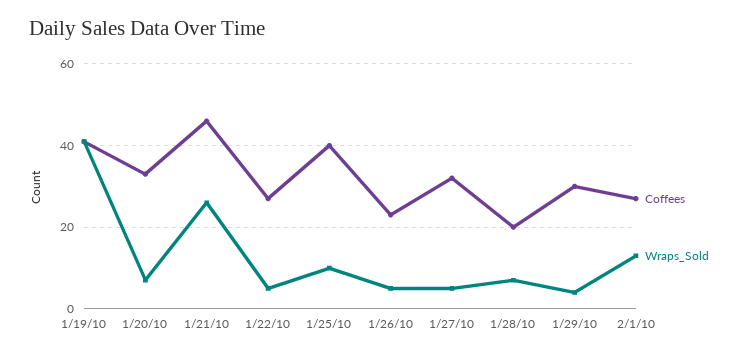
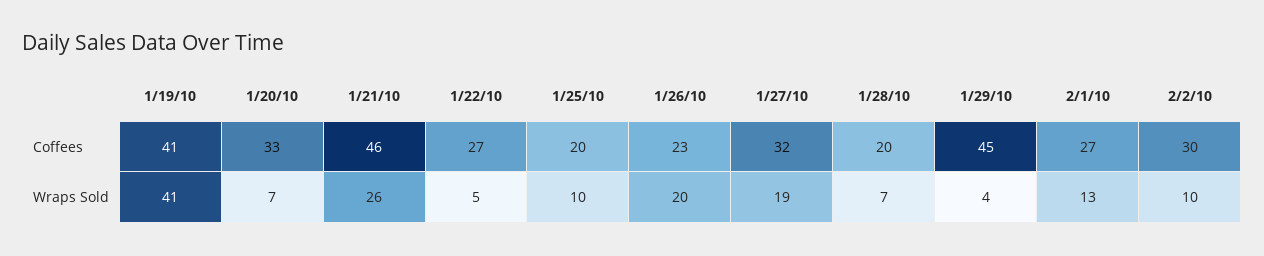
Coffees, 1/25/10: 40 -> 20
Wraps_Sold, 1/26/10: 5 -> 20
Wraps_Sold, 1/27/10: 5 -> 19
Coffees, 1/29/10: 30 -> 45
Coffees, 2/2/10: none -> 30
Wraps_Sold, 2/2/10: none -> 10

